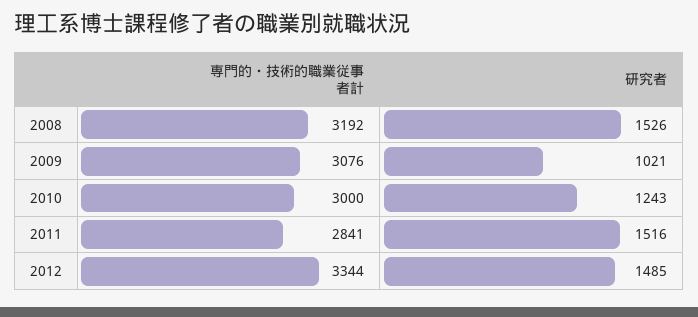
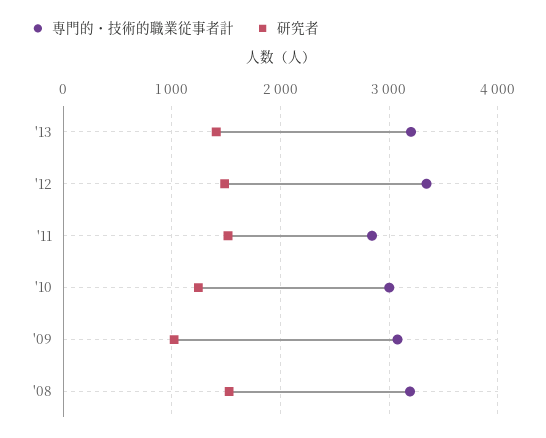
専門的・技術的職業従事者計, '13: none -> 3200
研究者, '13: none -> 1400

